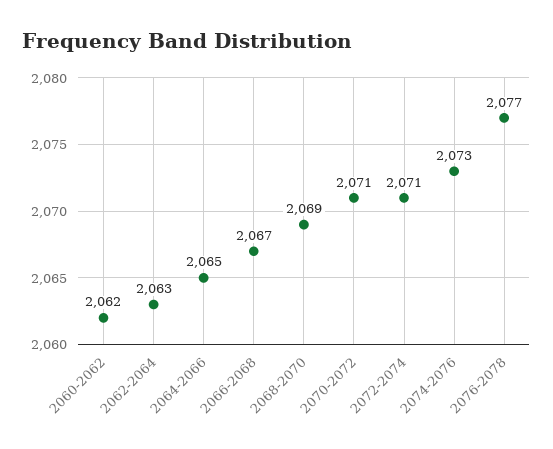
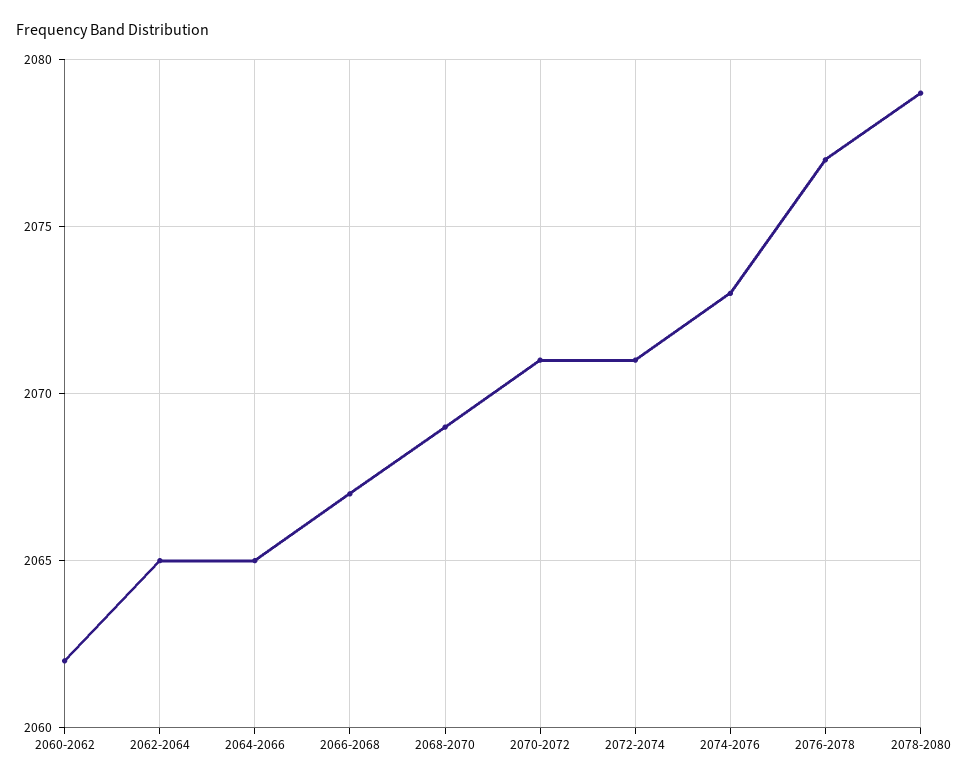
2062-2064: 2063 -> 2065
2078-2080: none -> 2079

